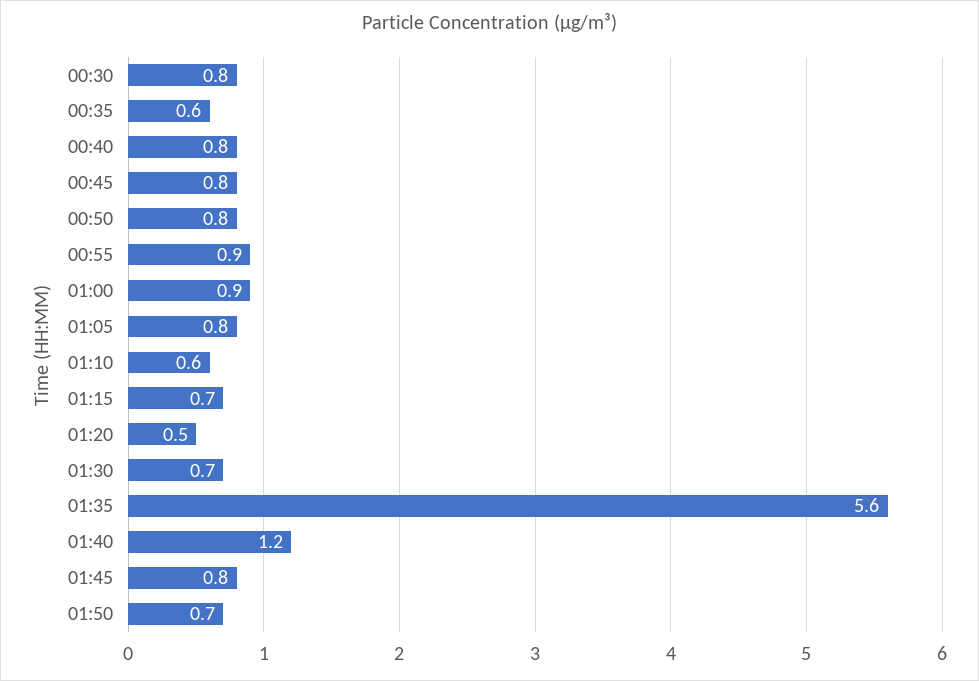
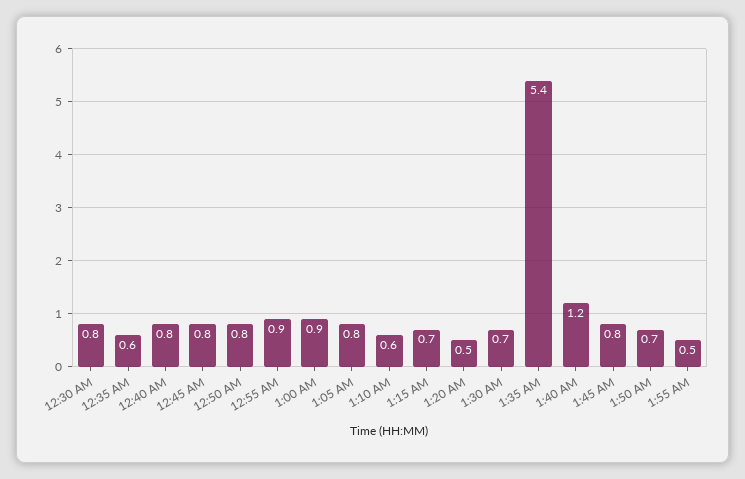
01:35: 5.6 -> 5.4
1:55 AM: none -> 0.5

